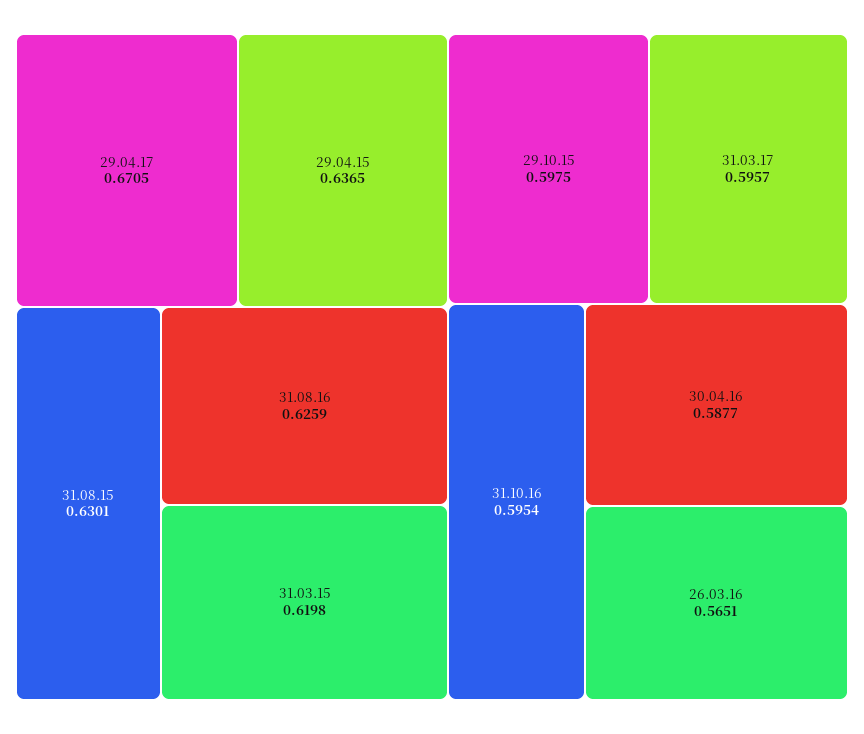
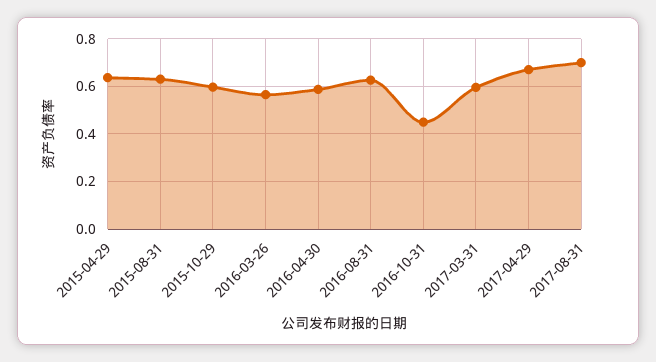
31.03.15: 0.6198 -> none
31.10.16: 0.5954 -> 0.45
2017-08-31: none -> 0.7

